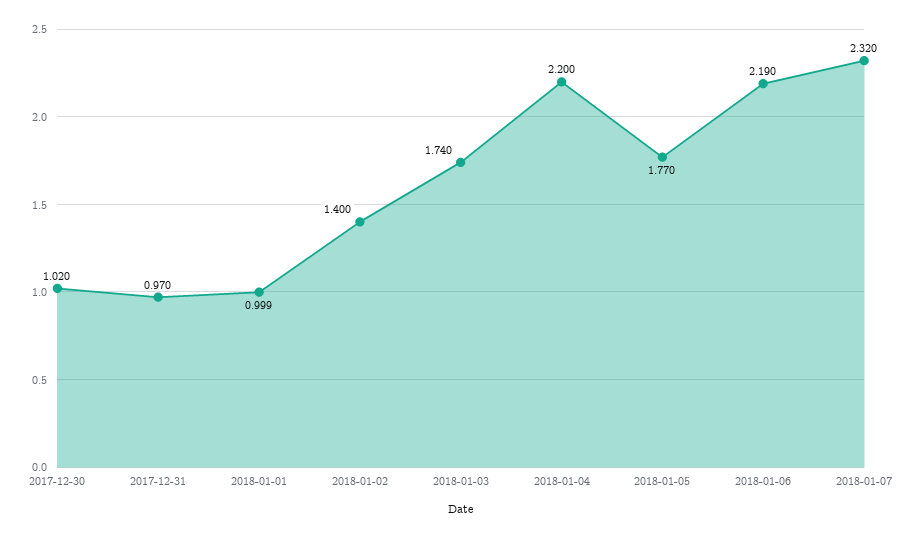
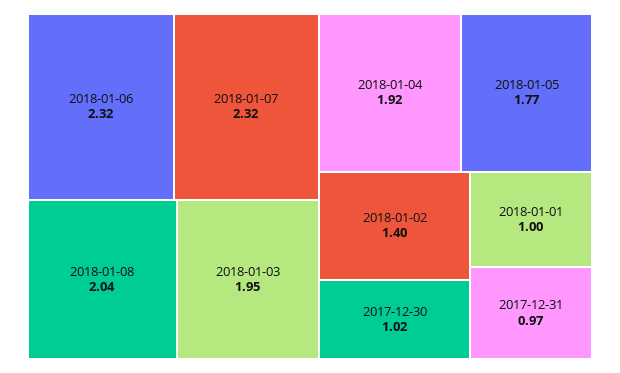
2018-01-03: 1.74 -> 1.95
2018-01-04: 2.2 -> 1.92
2018-01-06: 2.19 -> 2.32
2018-01-08: none -> 2.04

